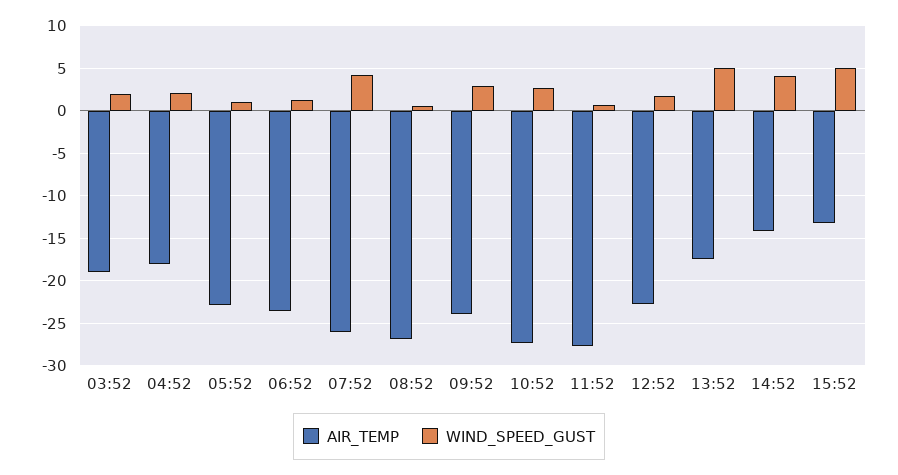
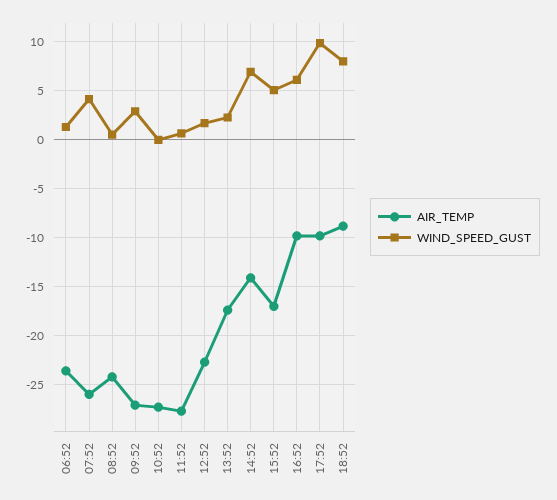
AIR_TEMP, 03:52: -19 -> none
WIND_SPEED_GUST, 03:52: 2 -> none
AIR_TEMP, 04:52: -18 -> none
WIND_SPEED_GUST, 04:52: 2 -> none
AIR_TEMP, 05:52: -23 -> none
WIND_SPEED_GUST, 05:52: 1 -> none
AIR_TEMP, 08:52: -27 -> -24
AIR_TEMP, 09:52: -24 -> -27
WIND_SPEED_GUST, 10:52: 3 -> 0
WIND_SPEED_GUST, 13:52: 5 -> 2
WIND_SPEED_GUST, 14:52: 4 -> 7
AIR_TEMP, 15:52: -13 -> -17
AIR_TEMP, 16:52: none -> -10
WIND_SPEED_GUST, 16:52: none -> 6
AIR_TEMP, 17:52: none -> -10
WIND_SPEED_GUST, 17:52: none -> 10
AIR_TEMP, 18:52: none -> -9
WIND_SPEED_GUST, 18:52: none -> 8

